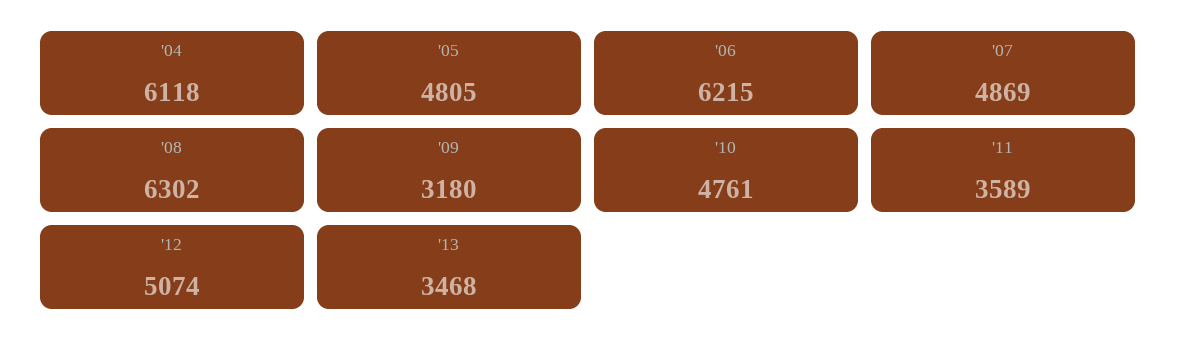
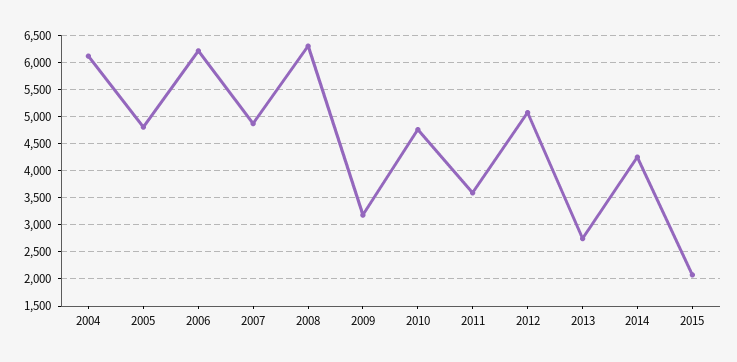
'13: 3468 -> 2750
2014: none -> 4250
2015: none -> 2000

